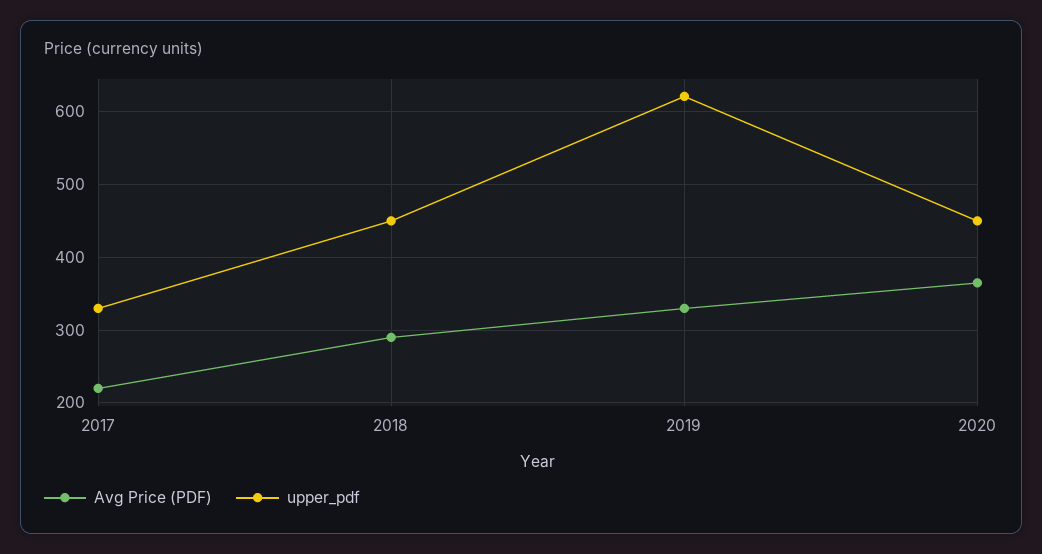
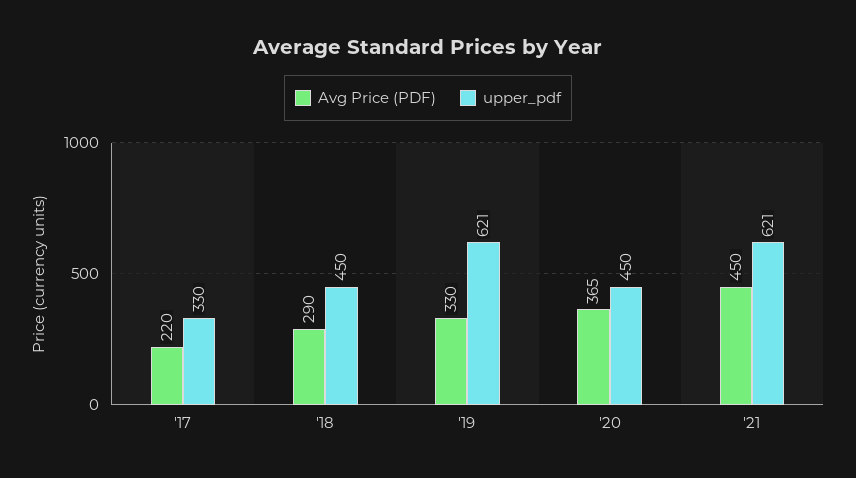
Avg Price (PDF), '21: none -> 450
upper_pdf, '21: none -> 621

